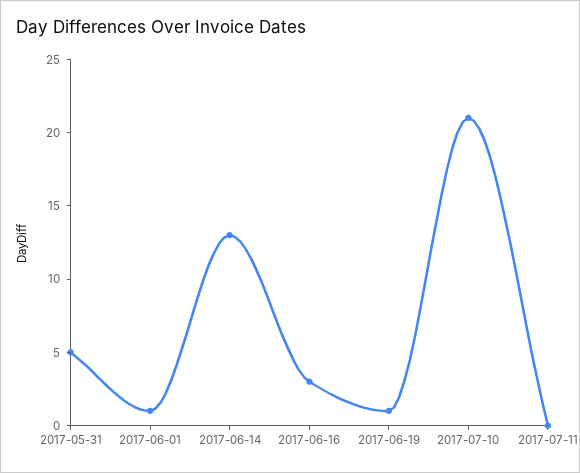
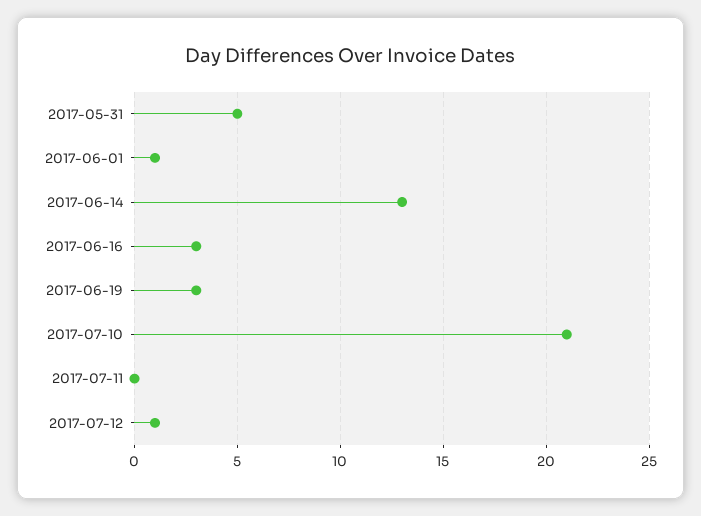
2017-06-19: 1 -> 3
2017-07-12: none -> 1

